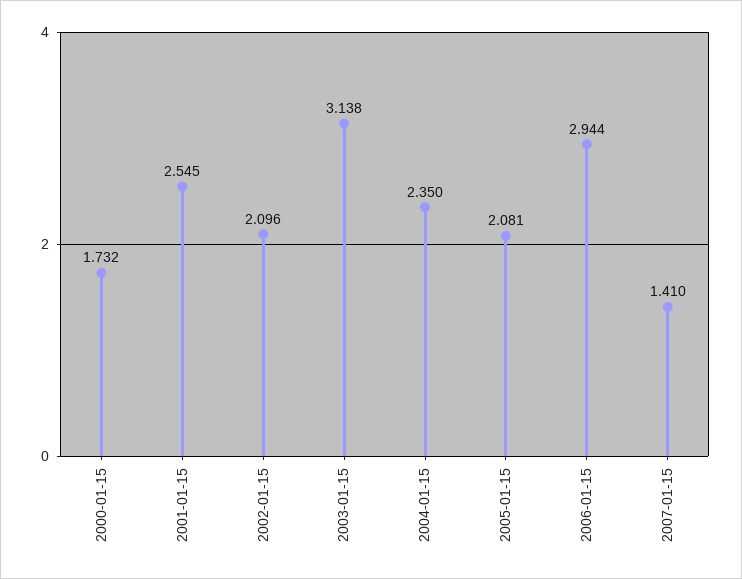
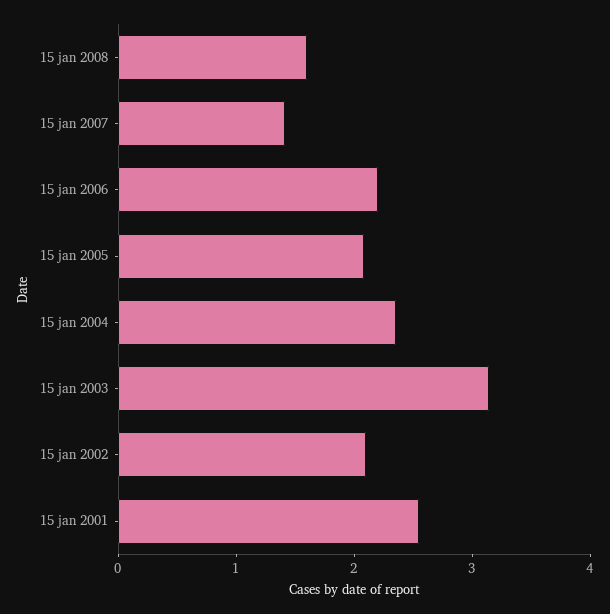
2000-01-15: 1.732 -> none
2006-01-15: 2.944 -> 2.2
15 jan 2008: none -> 1.6

